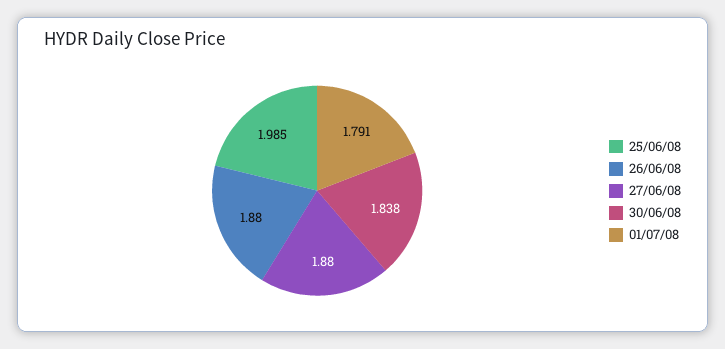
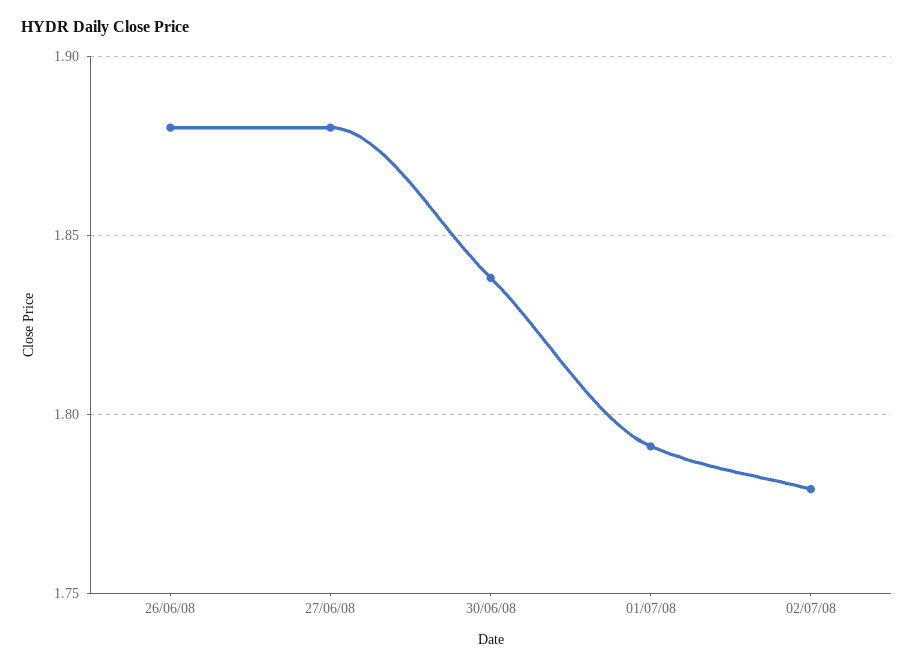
25/06/08: 1.985 -> none
02/07/08: none -> 1.78

